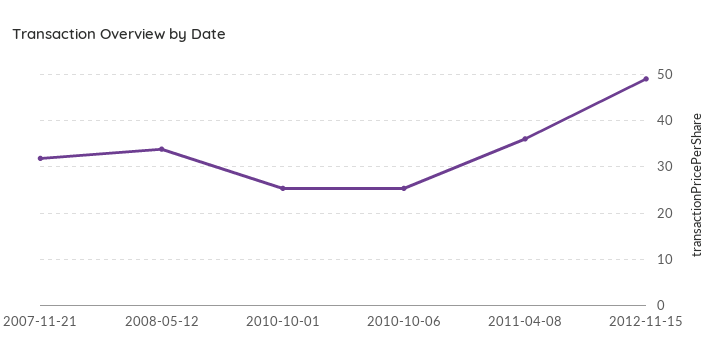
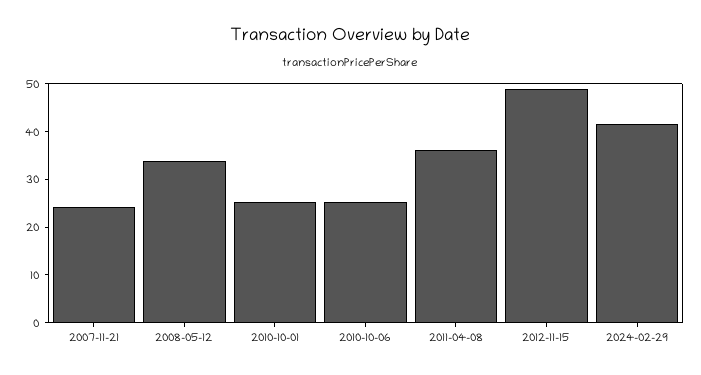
2007-11-21: 32 -> 24
2024-02-29: none -> 42

